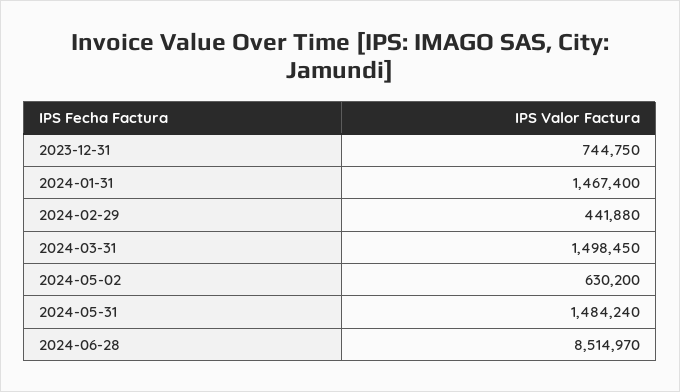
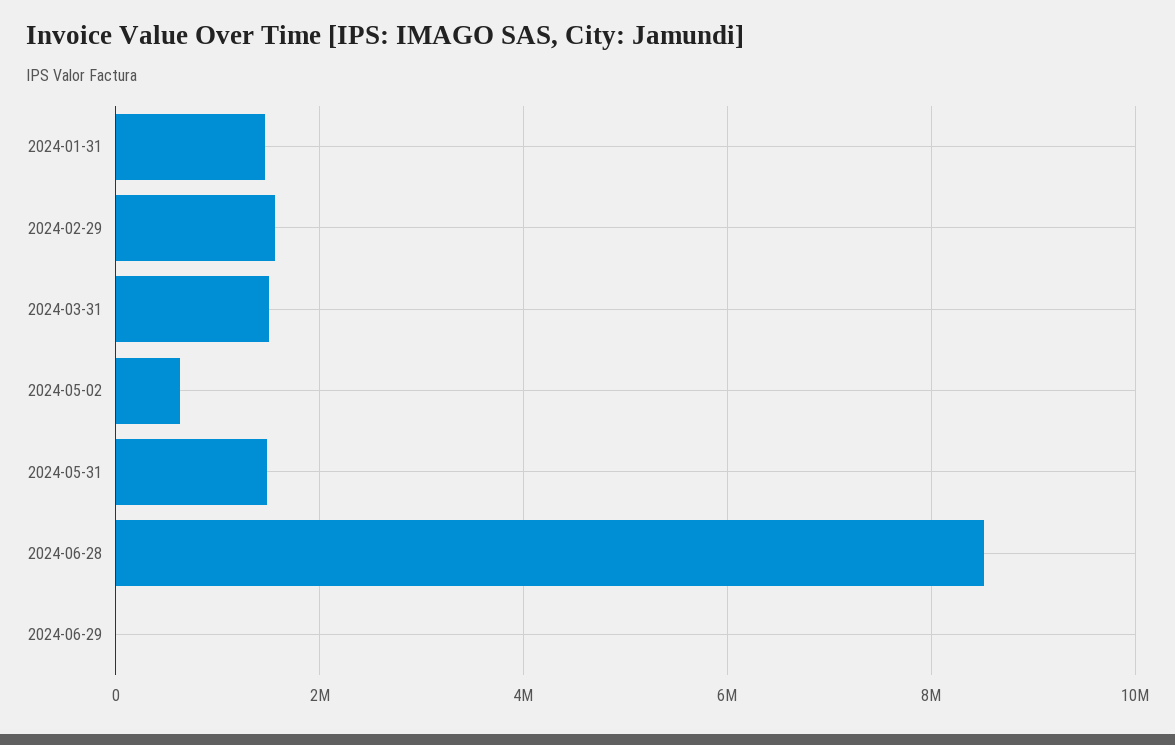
2023-12-31: 744750 -> none
2024-02-29: 441880 -> 1600000
2024-06-29: none -> 0

